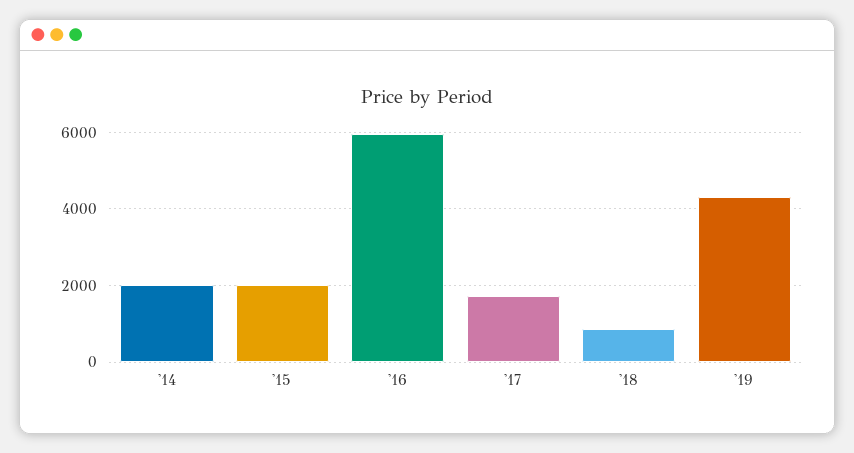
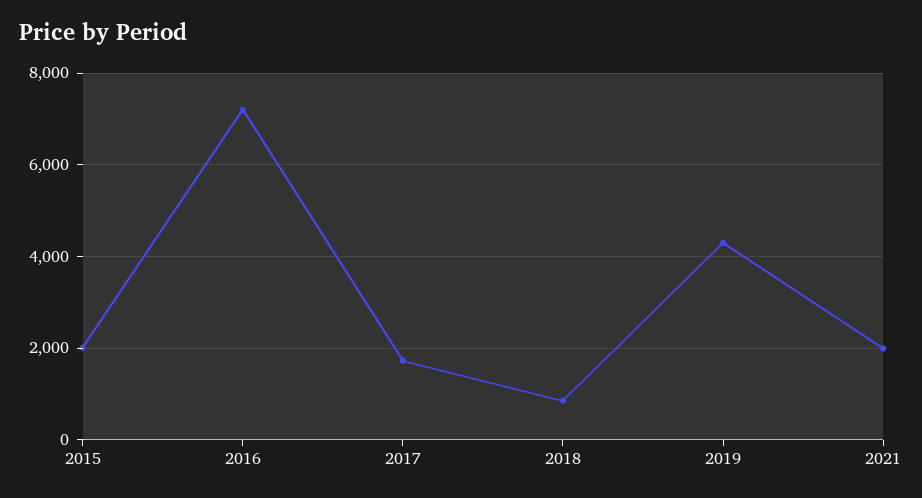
'14: 2000 -> none
'16: 6000 -> 7200
2021: none -> 2000

